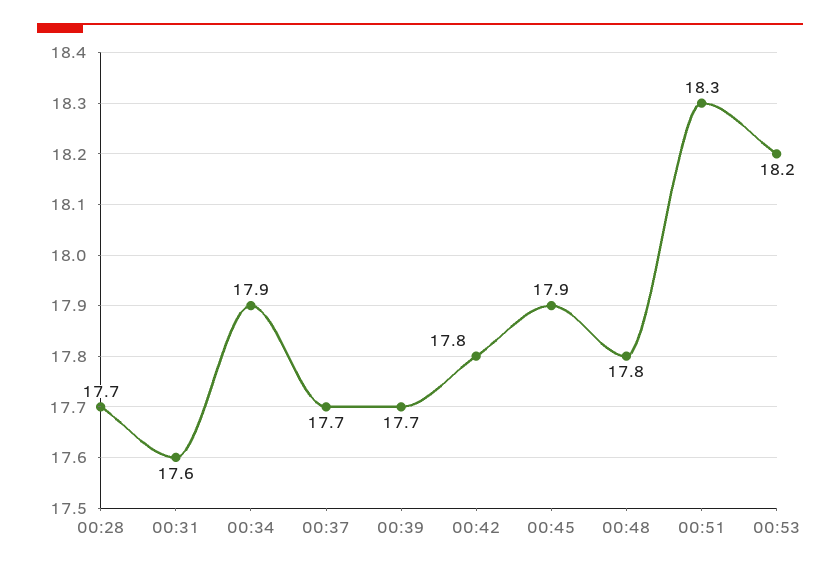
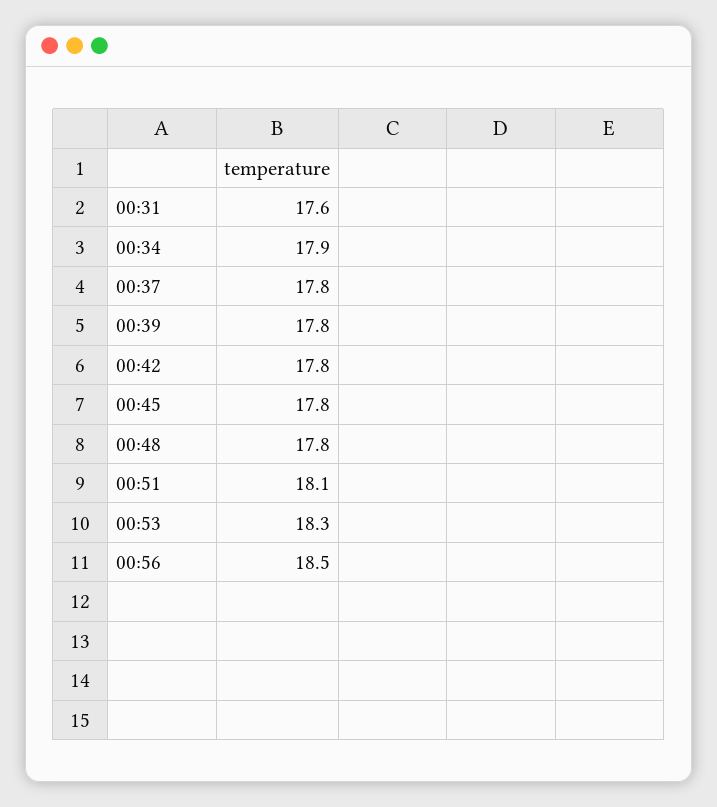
00:28: 17.7 -> none
00:37: 17.7 -> 17.8
00:39: 17.7 -> 17.8
00:45: 17.9 -> 17.8
00:51: 18.3 -> 18.1
00:53: 18.2 -> 18.3
00:56: none -> 18.5

